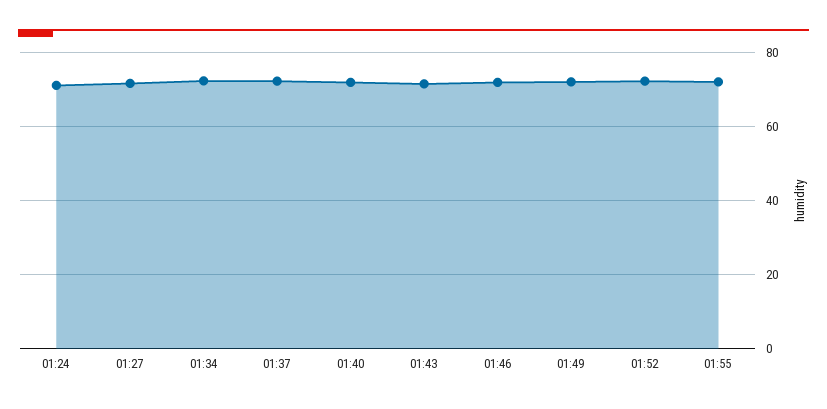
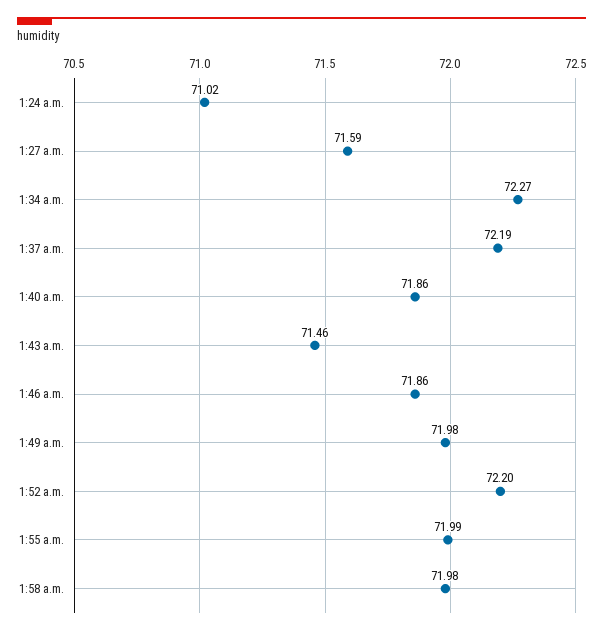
1:58 a.m.: none -> 71.98

